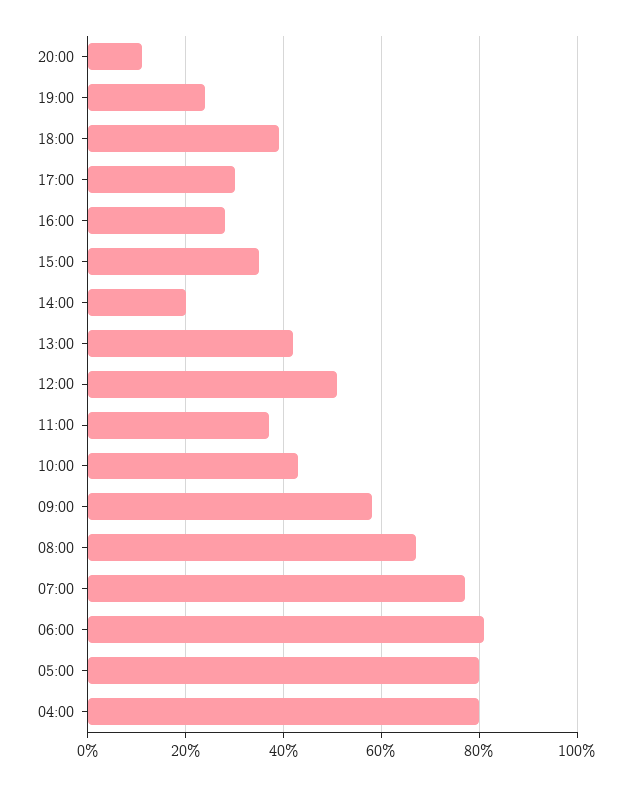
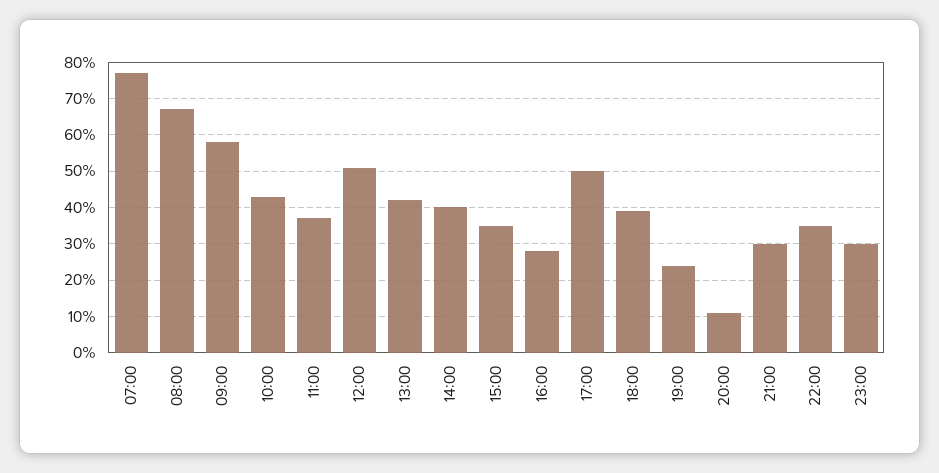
17:00: 30 -> 50
14:00: 20 -> 40
06:00: 80 -> none
05:00: 80 -> none
04:00: 80 -> none
21:00: none -> 30
22:00: none -> 35
23:00: none -> 30

